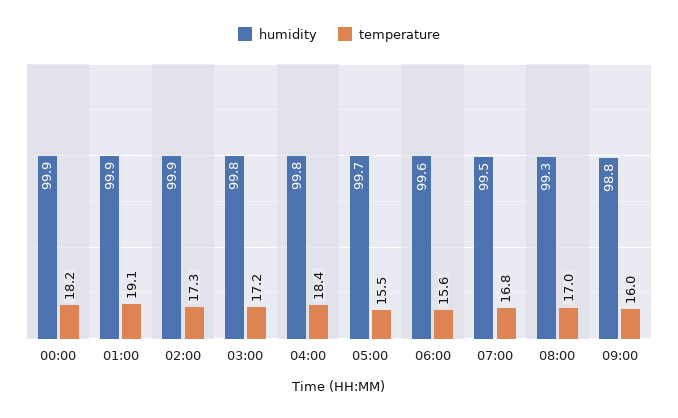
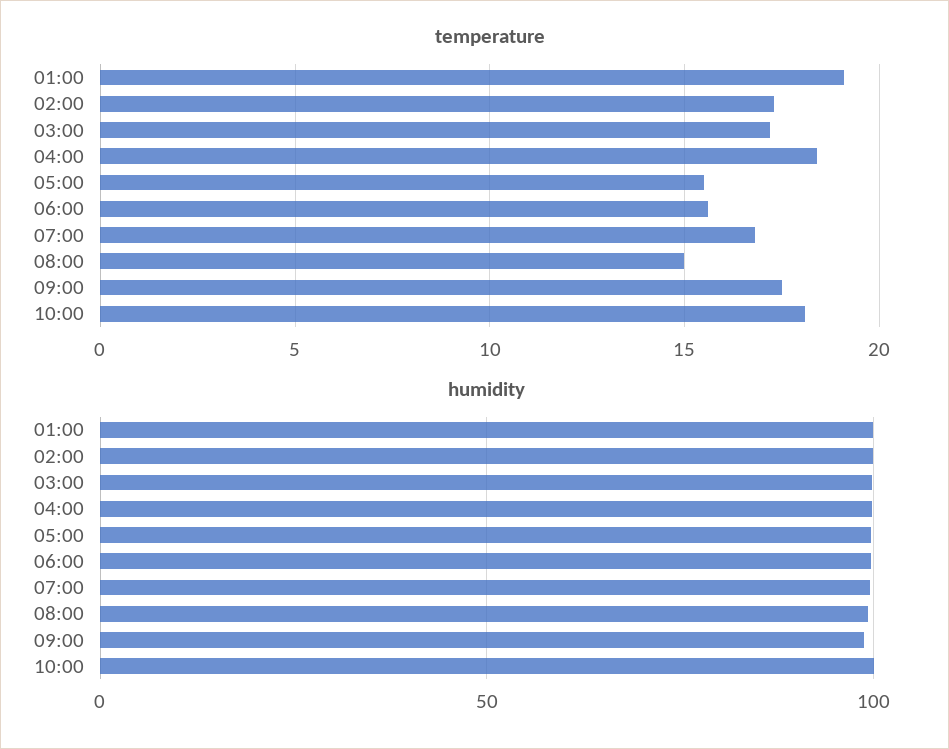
humidity, 00:00: 99.9 -> none
temperature, 00:00: 18.2 -> none
temperature, 08:00: 17 -> 15
temperature, 09:00: 16 -> 17.5
temperature, 10:00: none -> 18
humidity, 10:00: none -> 100

